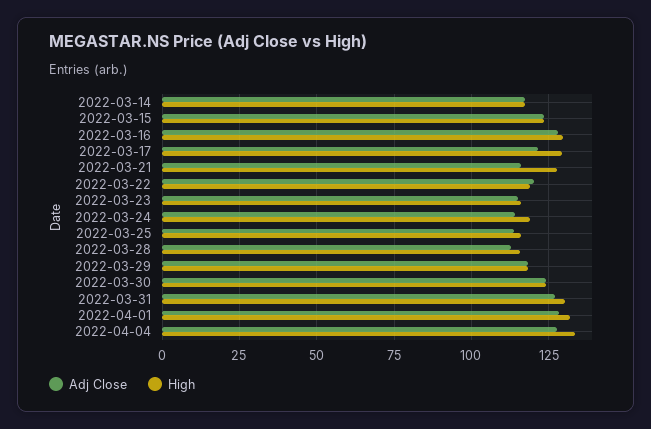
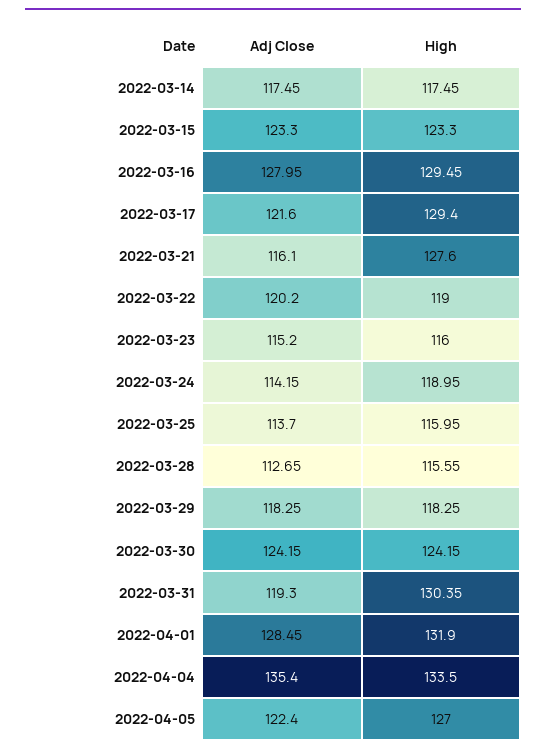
Adj Close, 2022-03-31: 127.5 -> 119.3
Adj Close, 2022-04-04: 127.5 -> 135.4
Adj Close, 2022-04-05: none -> 122.4
High, 2022-04-05: none -> 127

